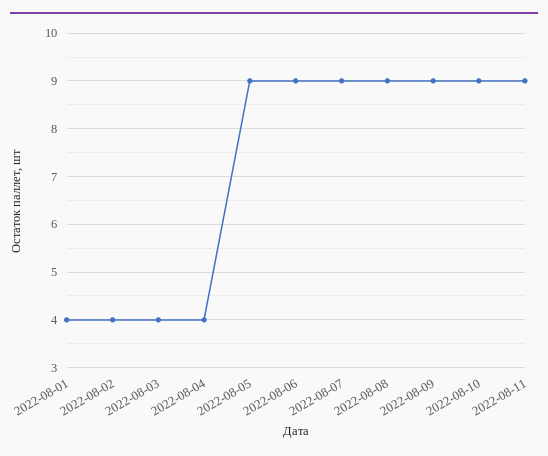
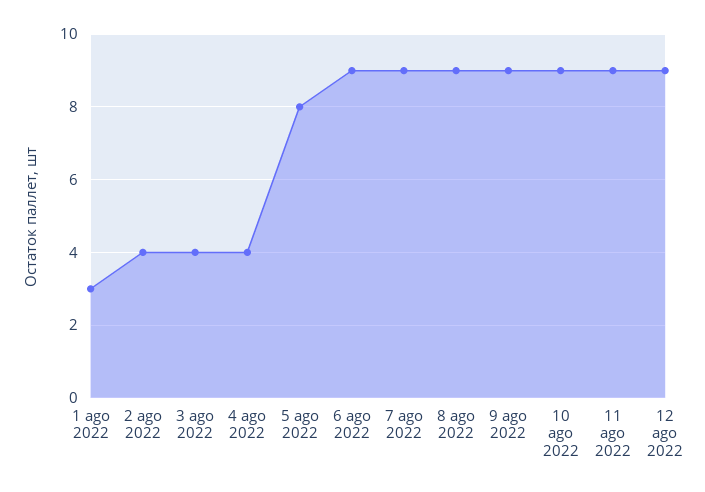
2022-08-01: 4 -> 3
2022-08-05: 9 -> 8
12 ago 2022: none -> 9

